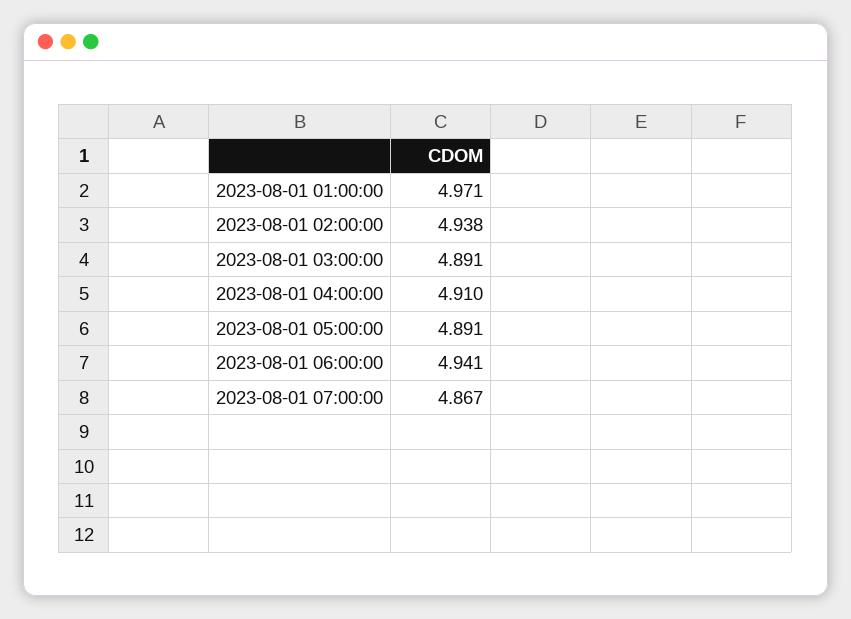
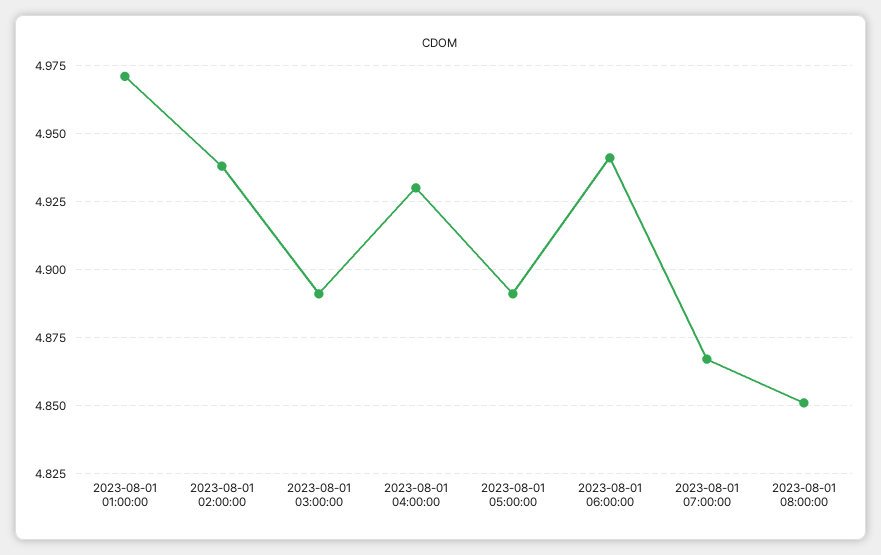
2023-08-01 04:00:00: 4.91 -> 4.93
2023-08-01 08:00:00: none -> 4.85

